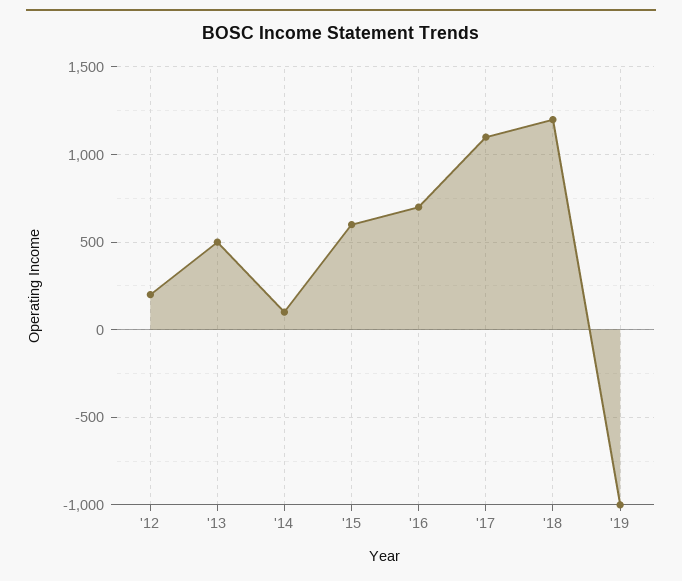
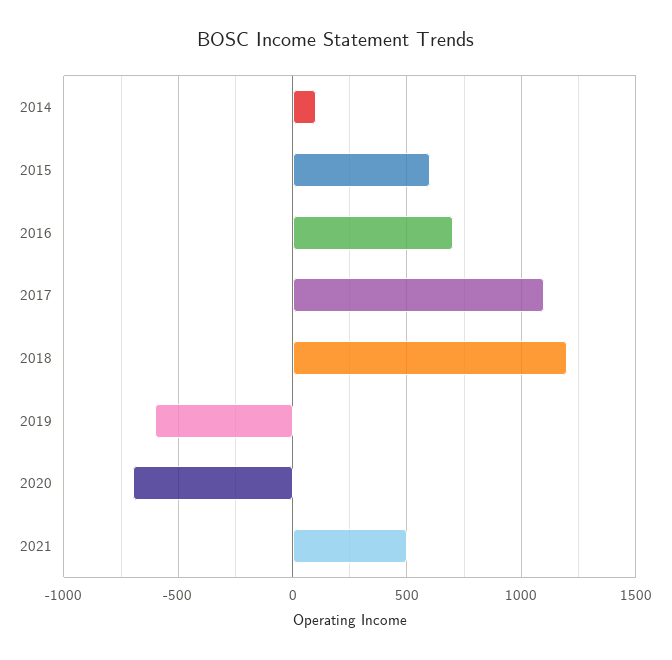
'12: 200 -> none
'13: 500 -> none
'19: -1000 -> -600
2020: none -> -700
2021: none -> 500

